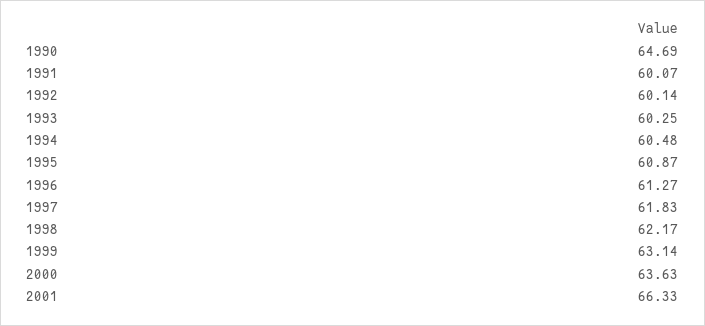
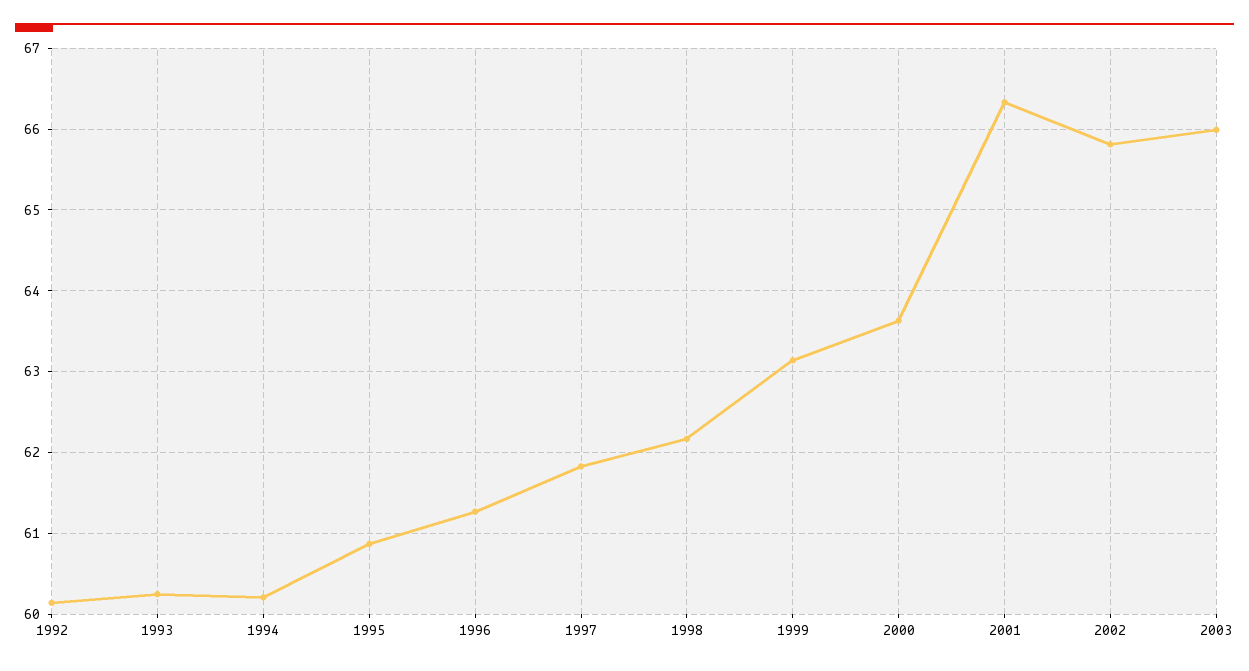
1990: 64.69 -> none
1991: 60.07 -> none
1994: 60.48 -> 60.2
2002: none -> 65.8
2003: none -> 66

